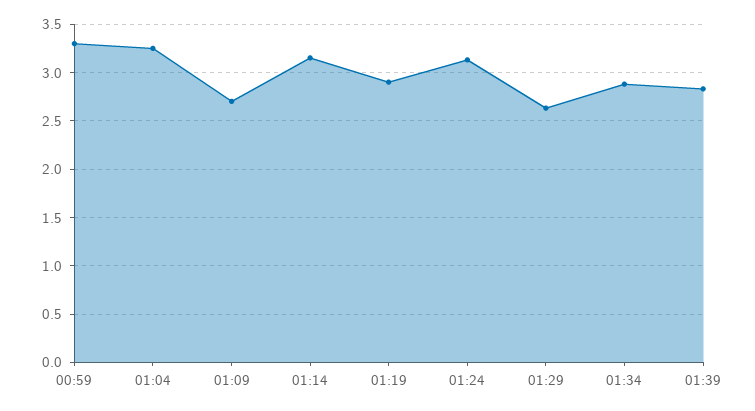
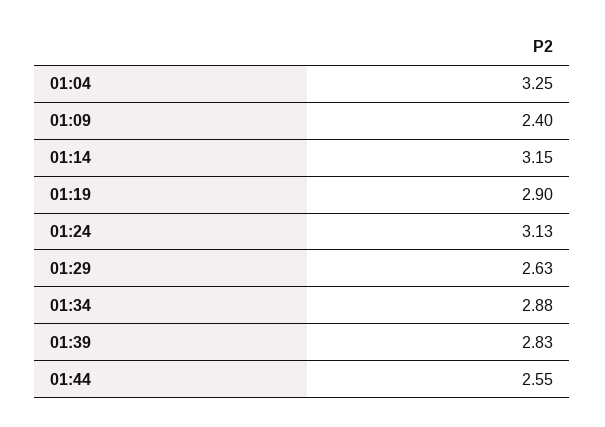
00:59: 3.3 -> none
01:09: 2.7 -> 2.4
01:44: none -> 2.55

